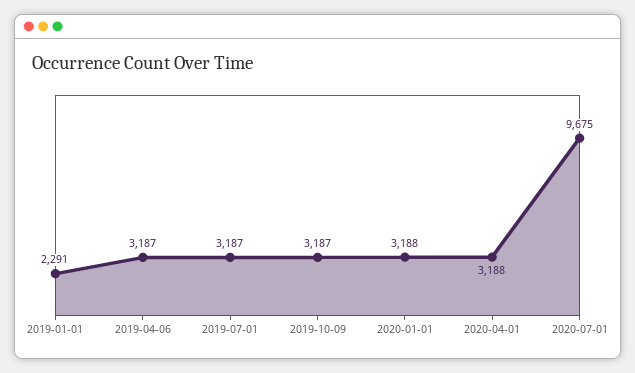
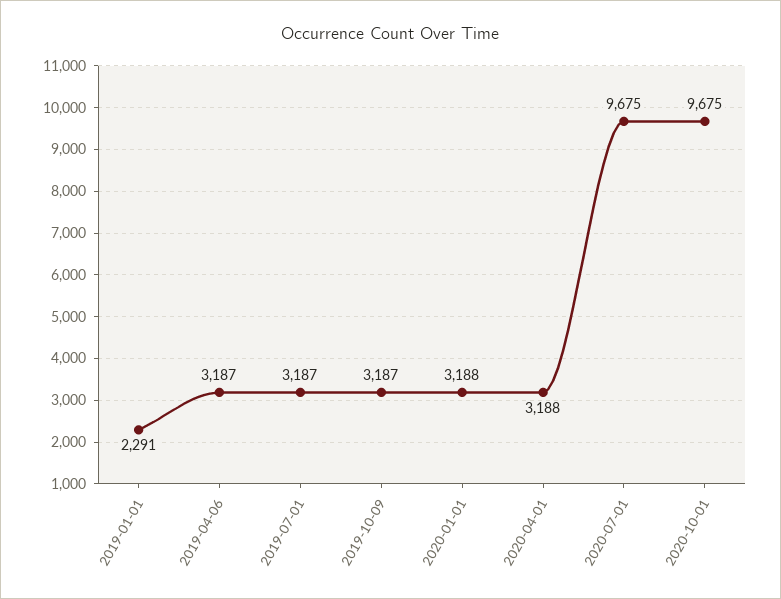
2020-10-01: none -> 9675

